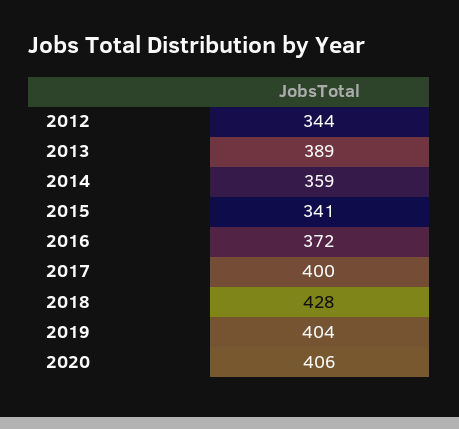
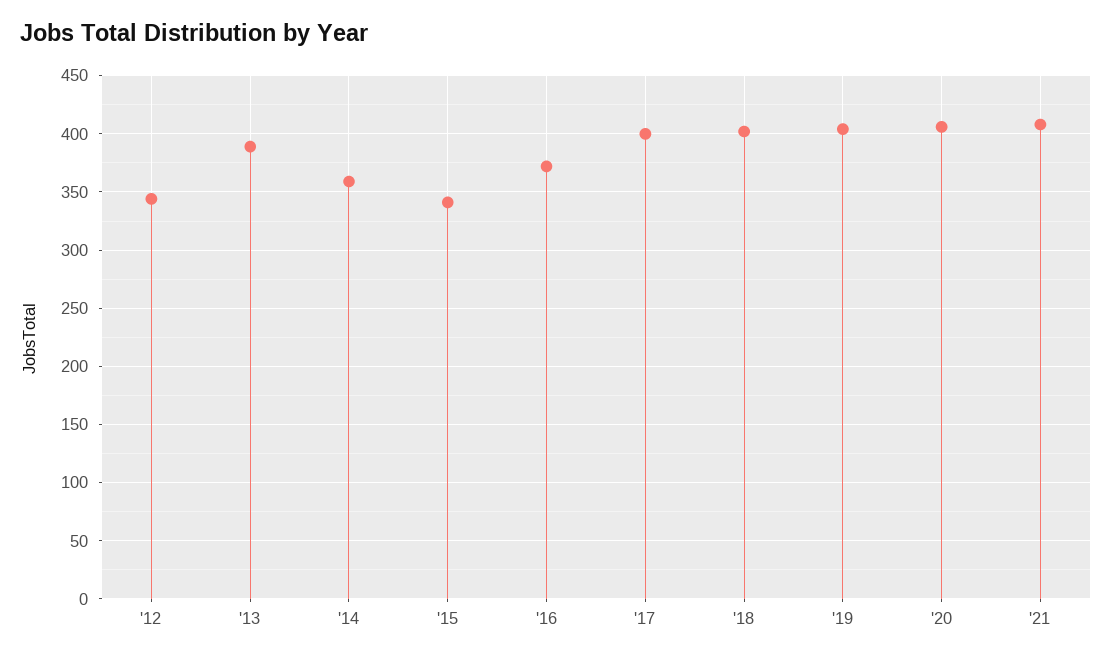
2018: 428 -> 400
'21: none -> 410

